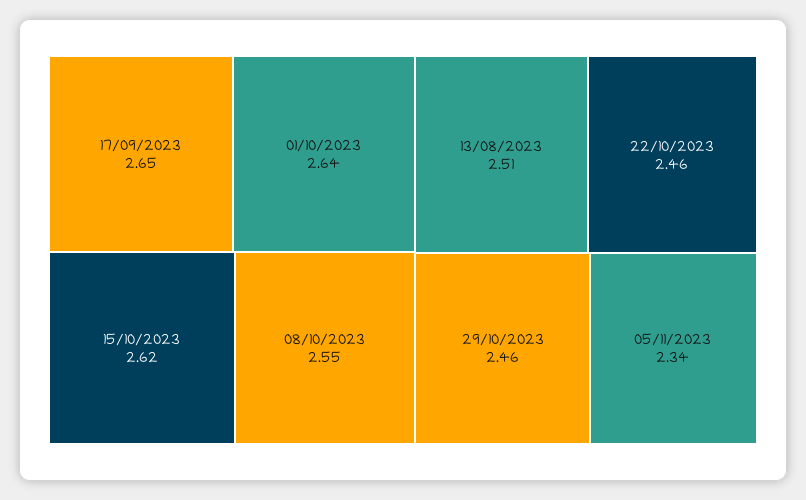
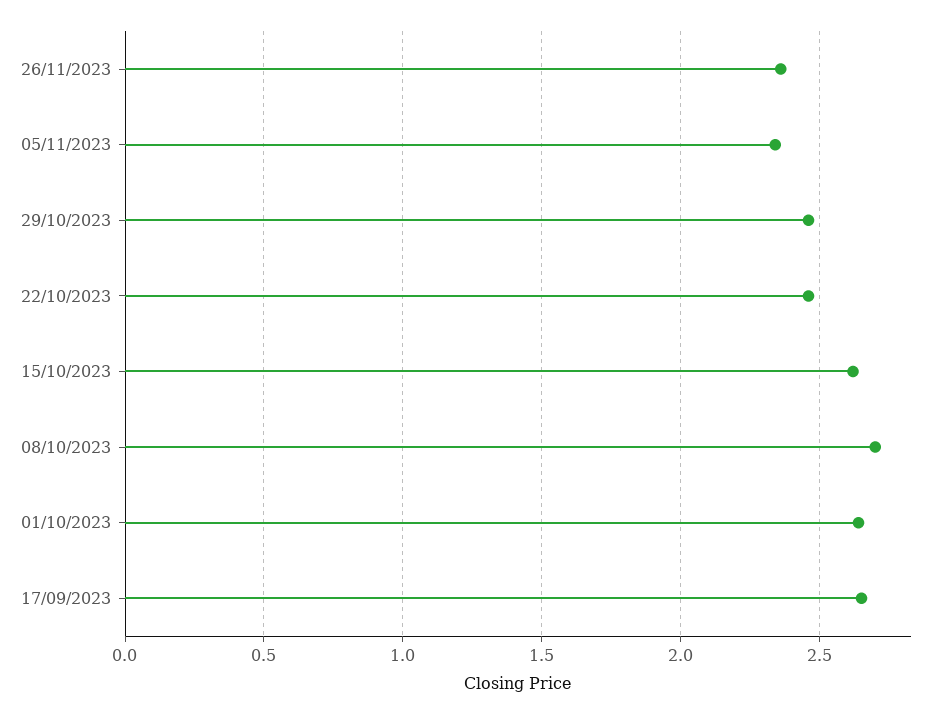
08/10/2023: 2.55 -> 2.7
13/08/2023: 2.51 -> none
26/11/2023: none -> 2.35

